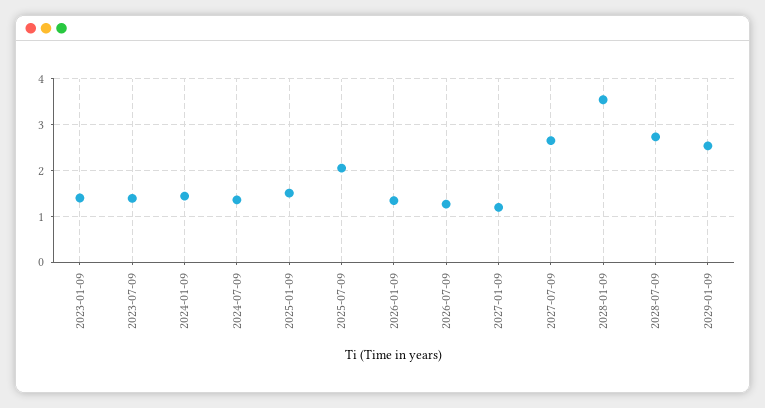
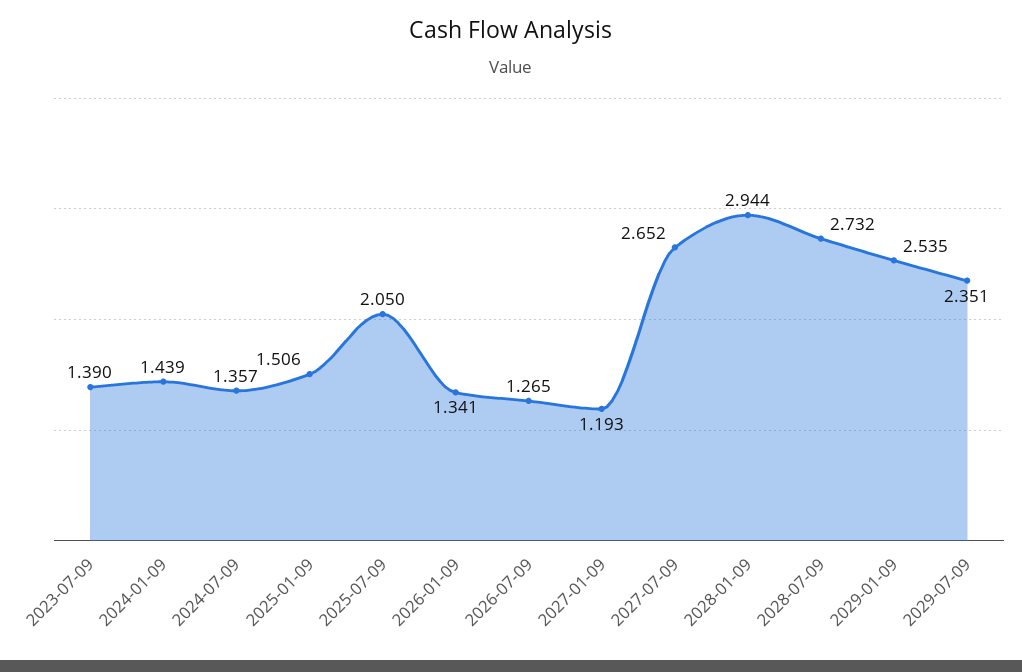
2023-01-09: 1.4 -> none
2028-01-09: 3.6 -> 2.944
2029-07-09: none -> 2.351

